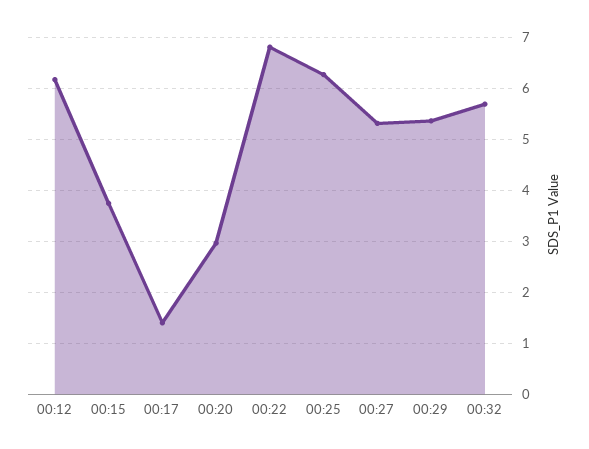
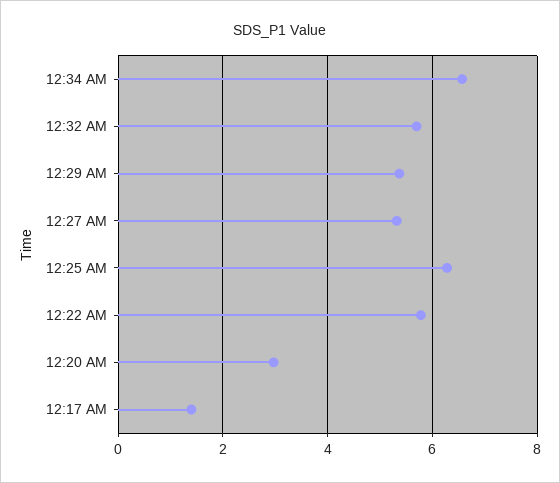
00:12: 6.2 -> none
00:15: 3.8 -> none
00:22: 6.8 -> 5.8
12:34 AM: none -> 6.6

